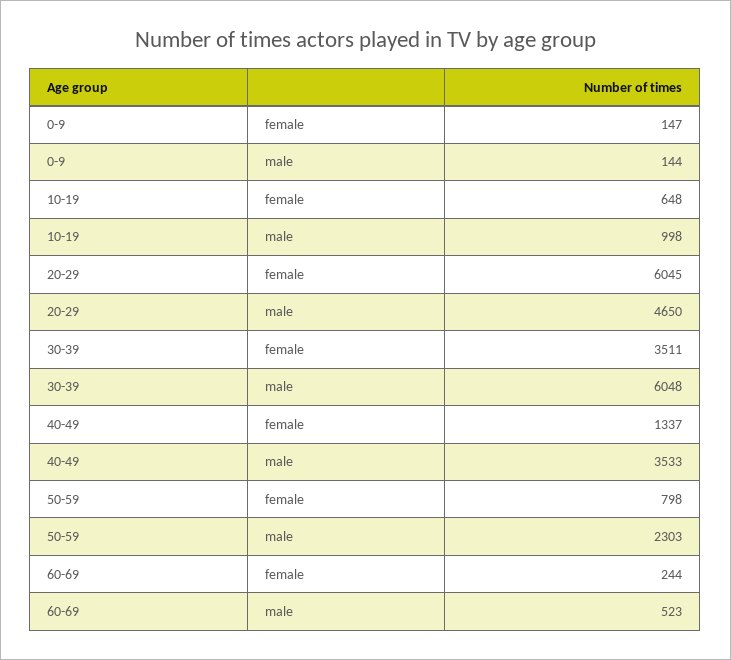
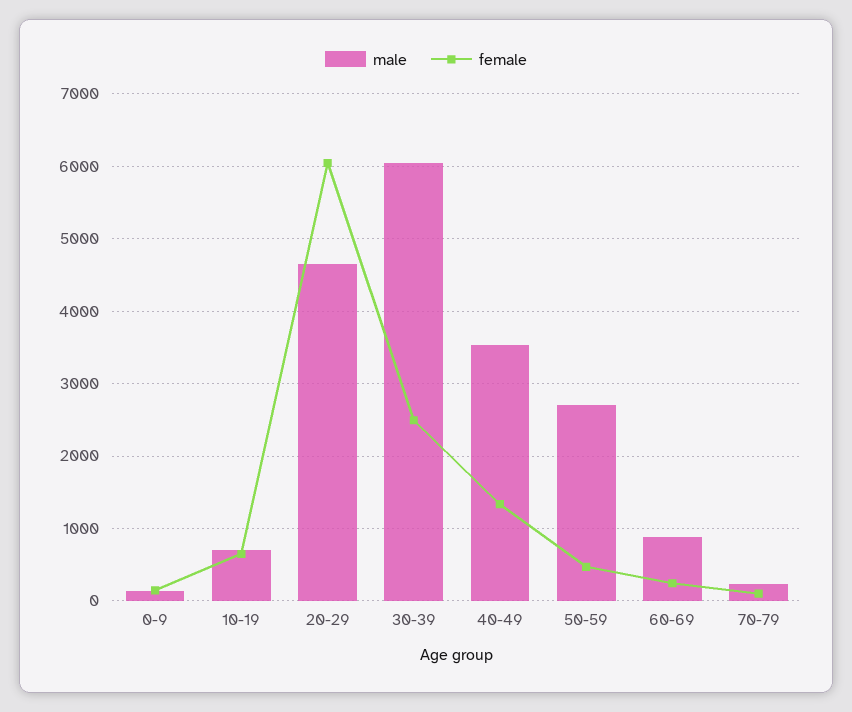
male, 10-19: 998 -> 700
female, 30-39: 3511 -> 2500
female, 50-59: 798 -> 500
male, 50-59: 2303 -> 2700
male, 60-69: 523 -> 900
male, 70-79: none -> 200
female, 70-79: none -> 100

